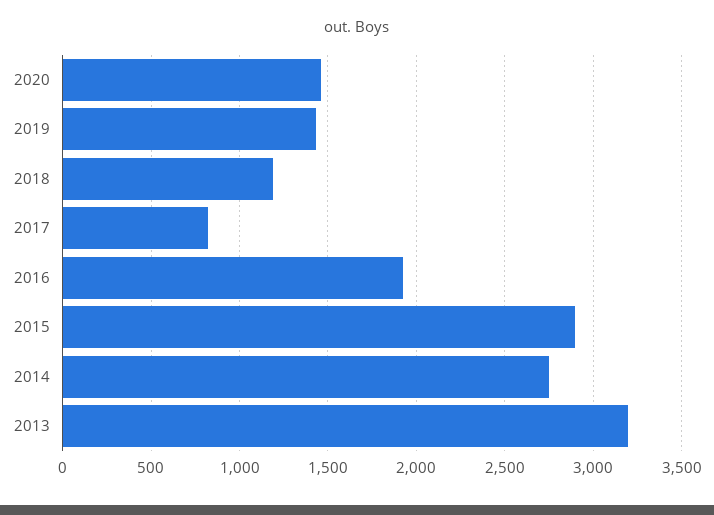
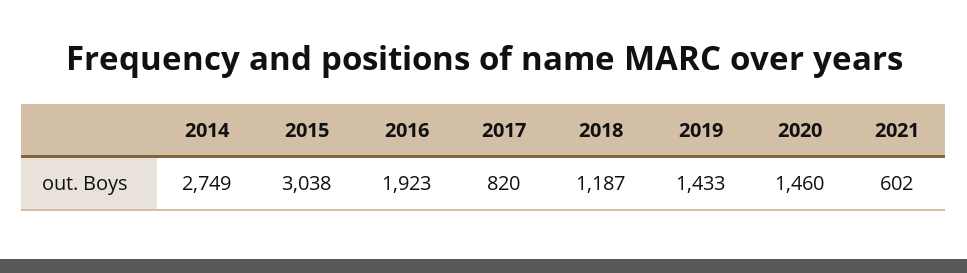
2015: 2900 -> 3038
2013: 3200 -> none
2021: none -> 602

